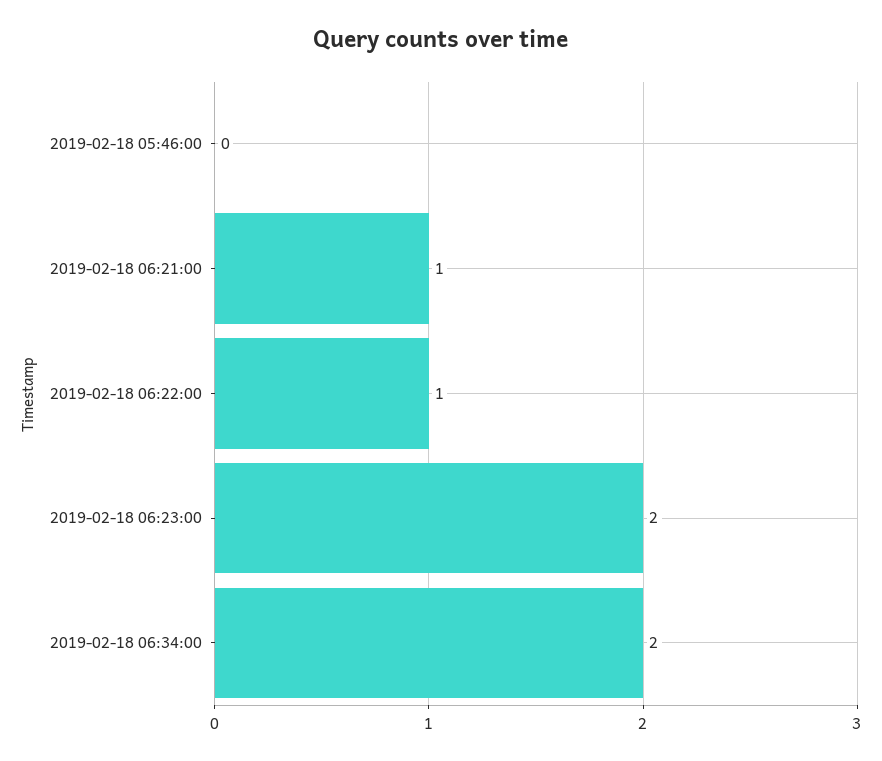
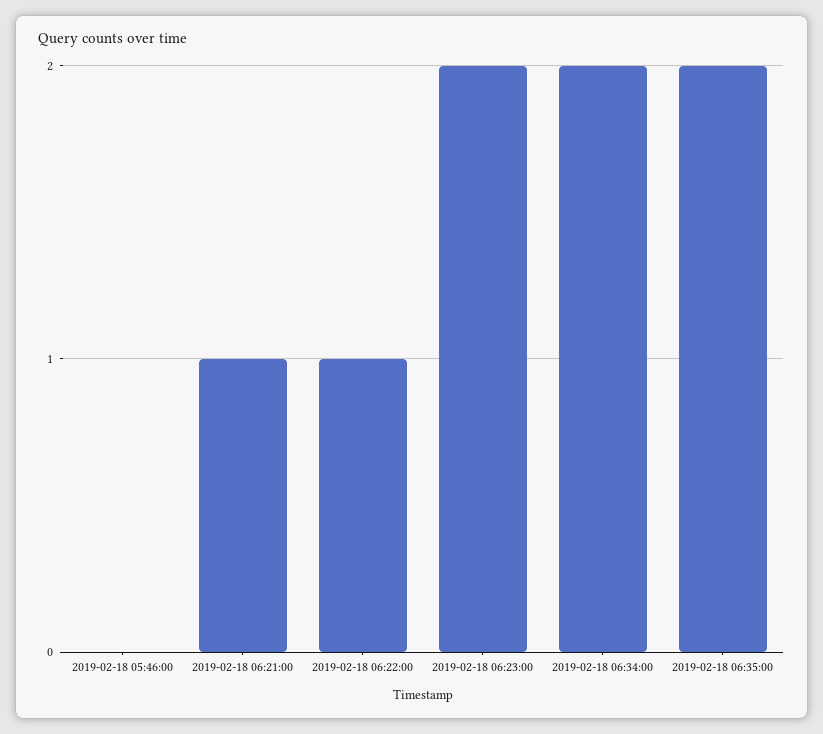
2019-02-18 06:35:00: none -> 2

